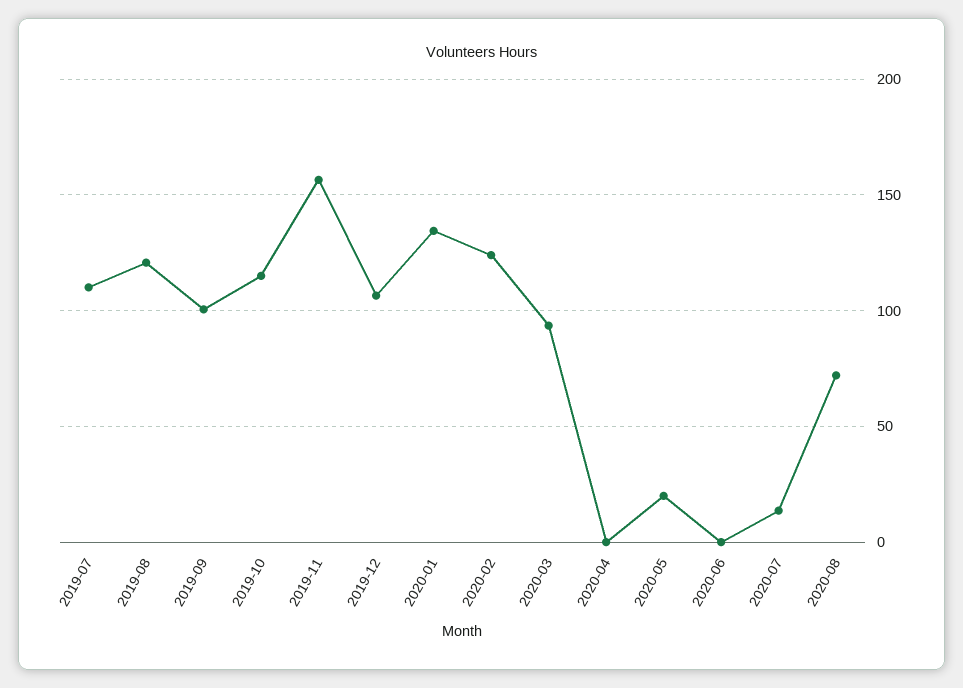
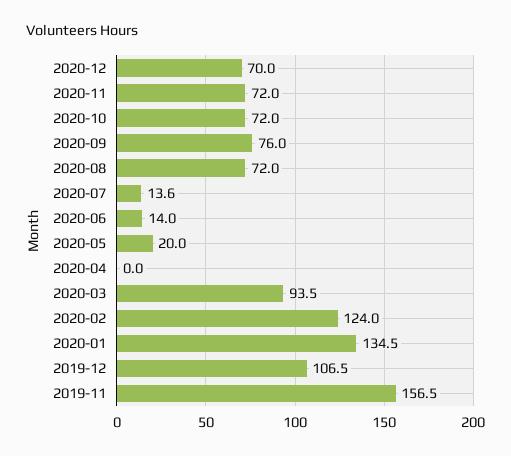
2019-07: 110 -> none
2019-08: 120 -> none
2019-09: 100 -> none
2019-10: 115 -> none
2020-06: 0 -> 14
2020-12: none -> 70
2020-11: none -> 72
2020-10: none -> 72
2020-09: none -> 76

